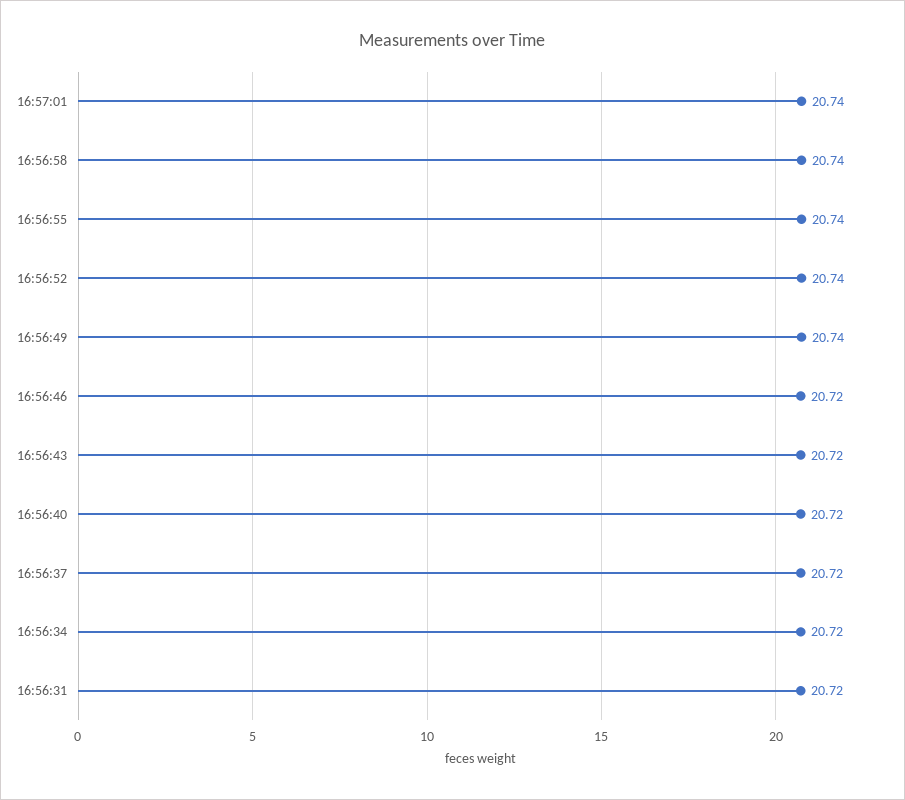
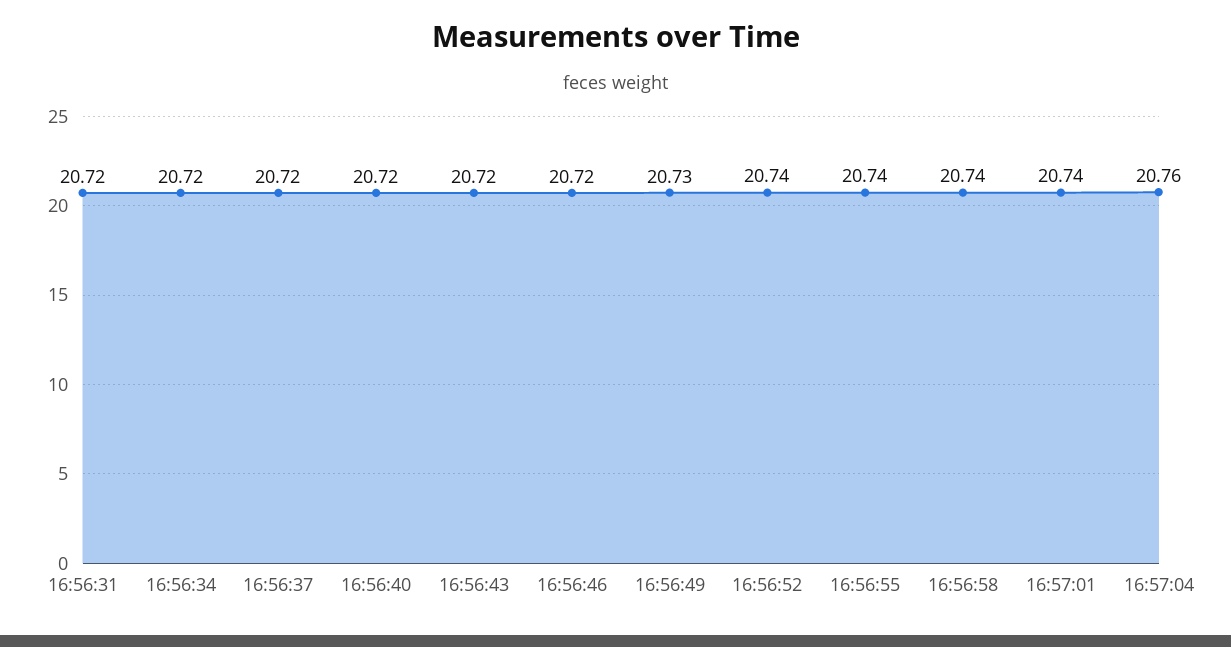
16:56:49: 20.74 -> 20.73
16:57:04: none -> 20.76

